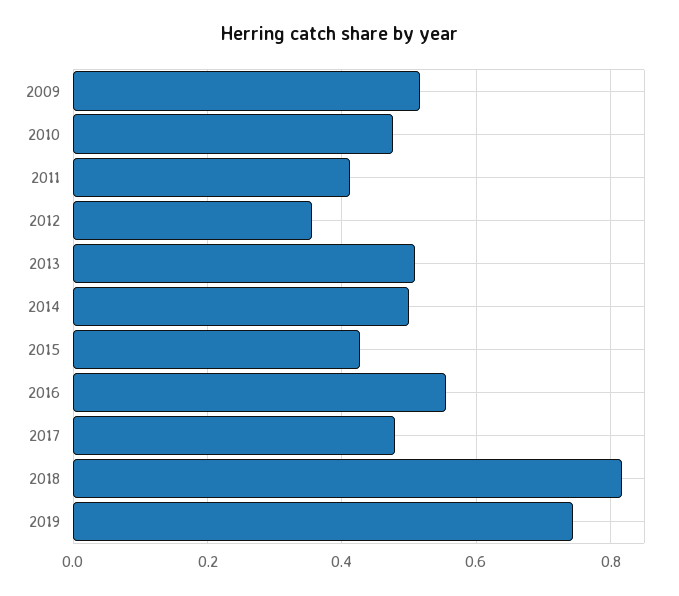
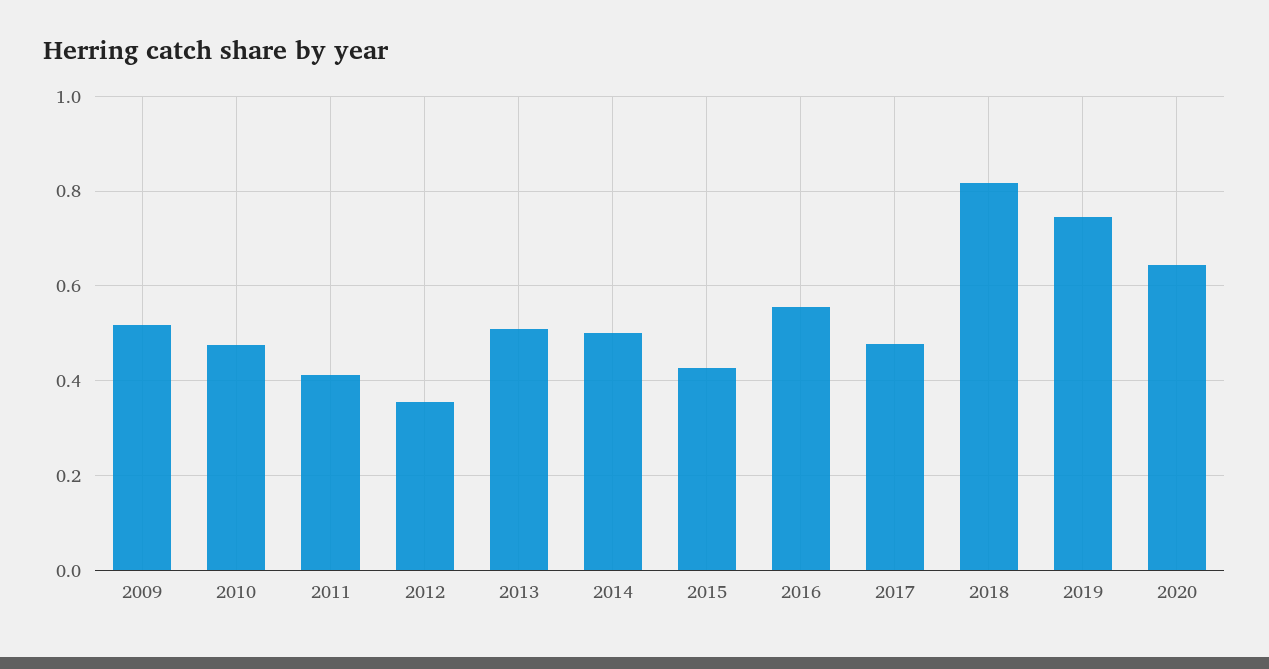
2020: none -> 0.64

